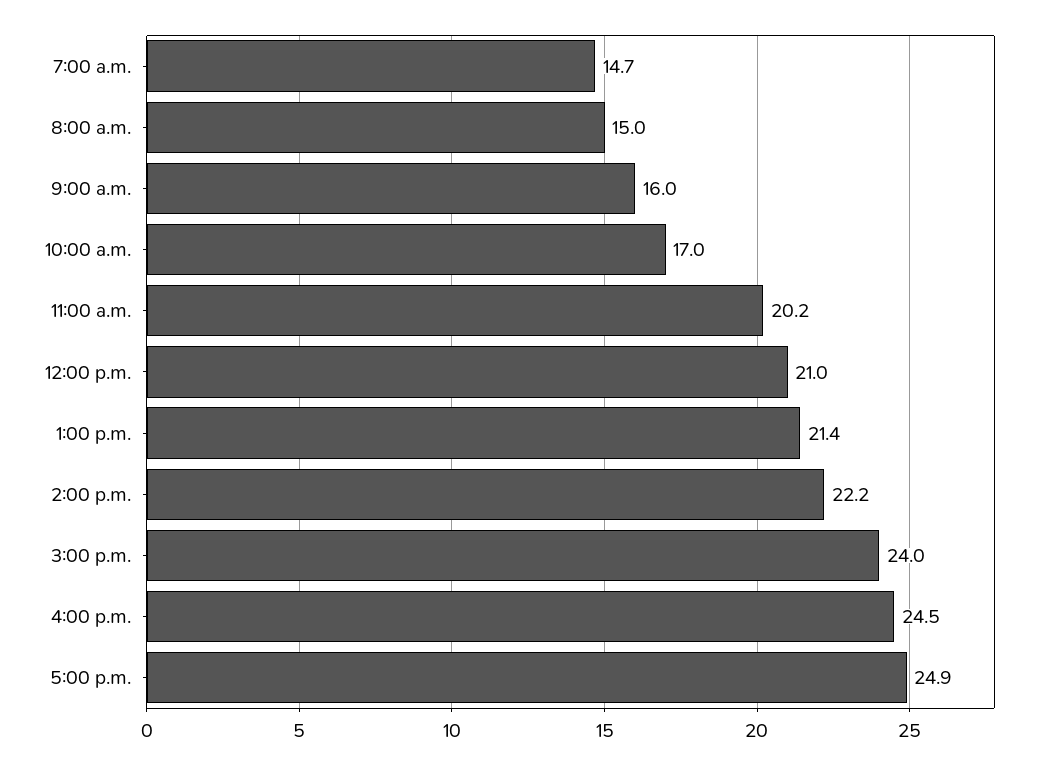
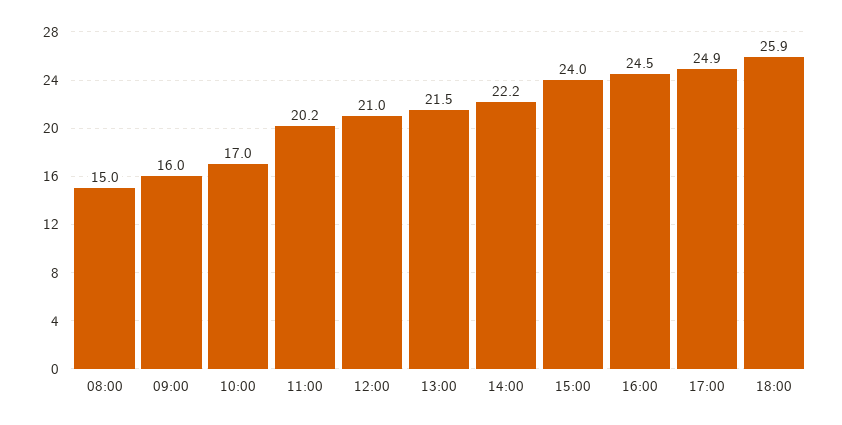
7:00 a.m.: 14.7 -> none
1:00 p.m.: 21.4 -> 21.5
18:00: none -> 25.9

